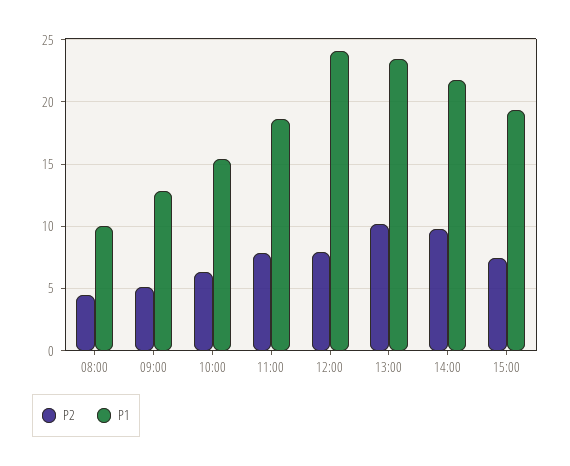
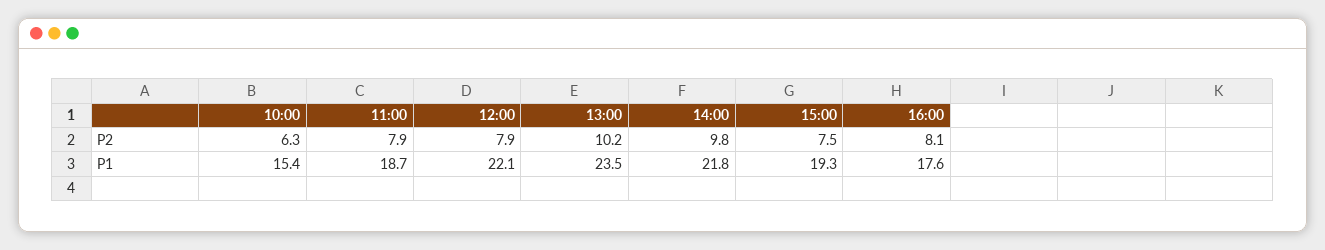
P2, 08:00: 4.5 -> none
P1, 08:00: 10 -> none
P2, 09:00: 5 -> none
P1, 09:00: 13 -> none
P1, 12:00: 24 -> 22.1
P2, 16:00: none -> 8.1
P1, 16:00: none -> 17.6

